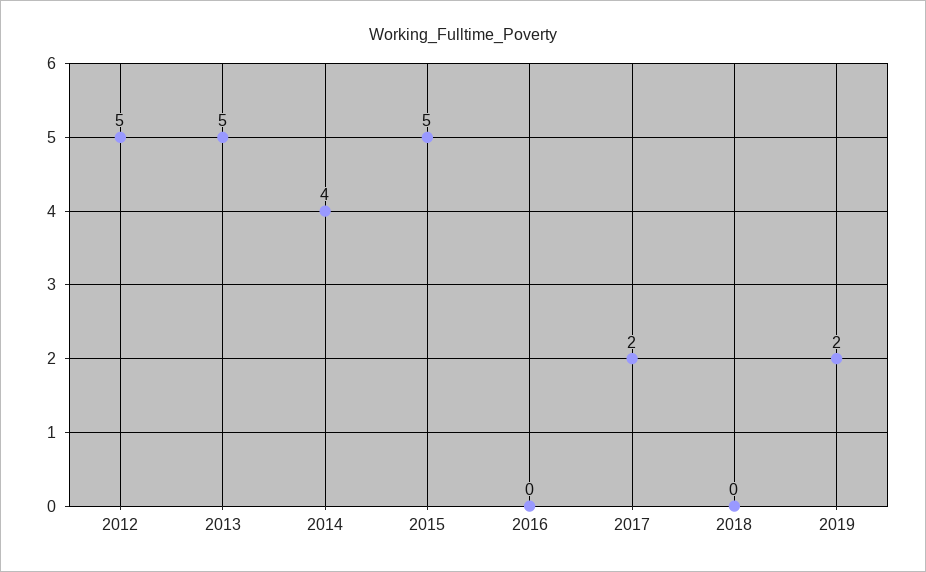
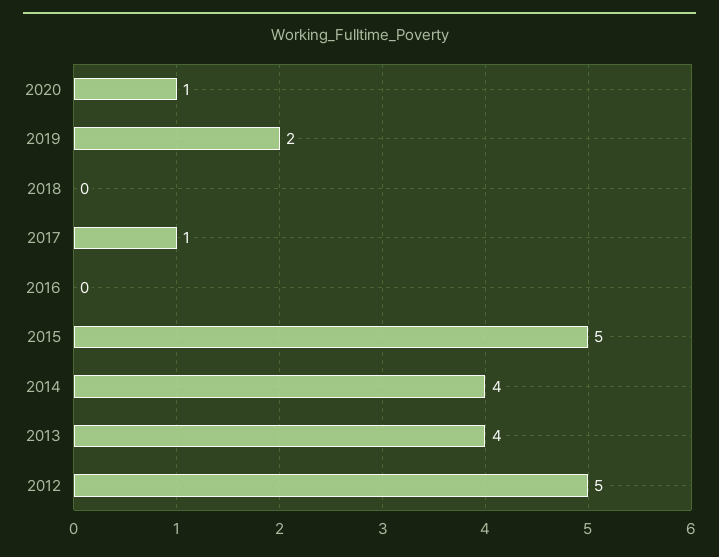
2013: 5 -> 4
2017: 2 -> 1
2020: none -> 1

